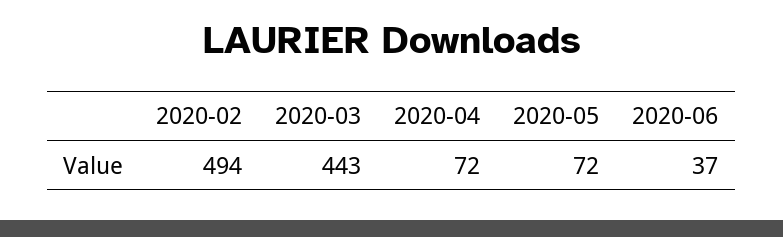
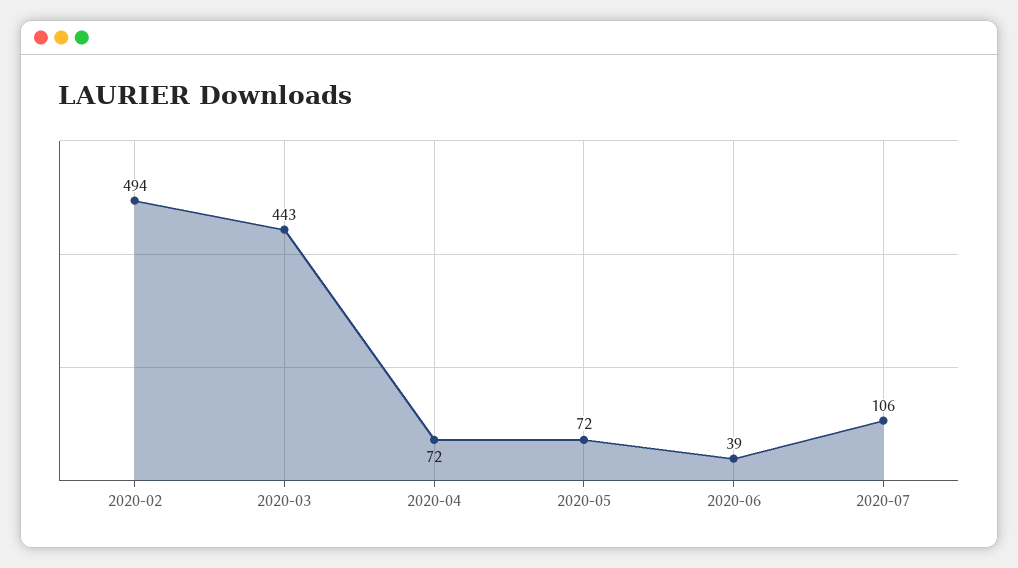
2020-06: 37 -> 39
2020-07: none -> 106

